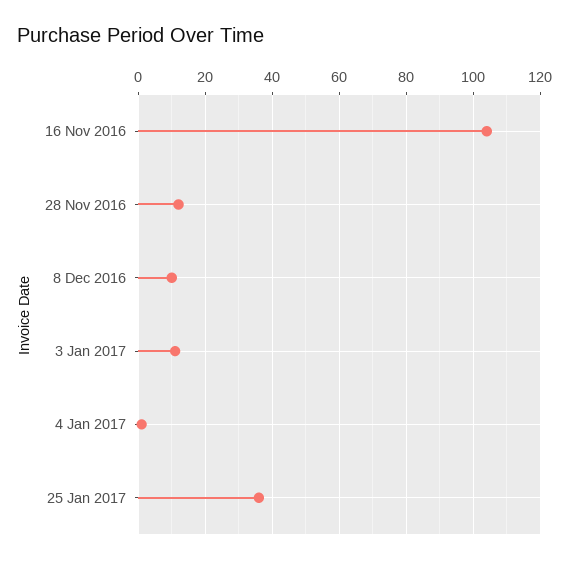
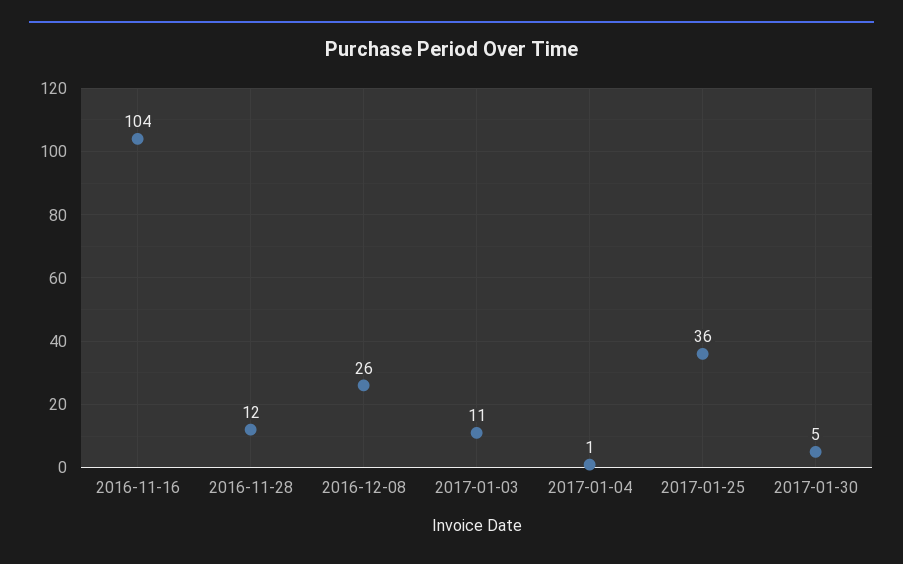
8 Dec 2016: 10 -> 26
2017-01-30: none -> 5

